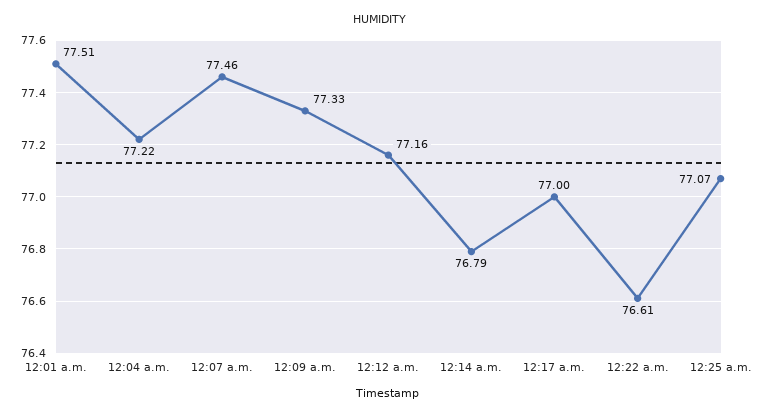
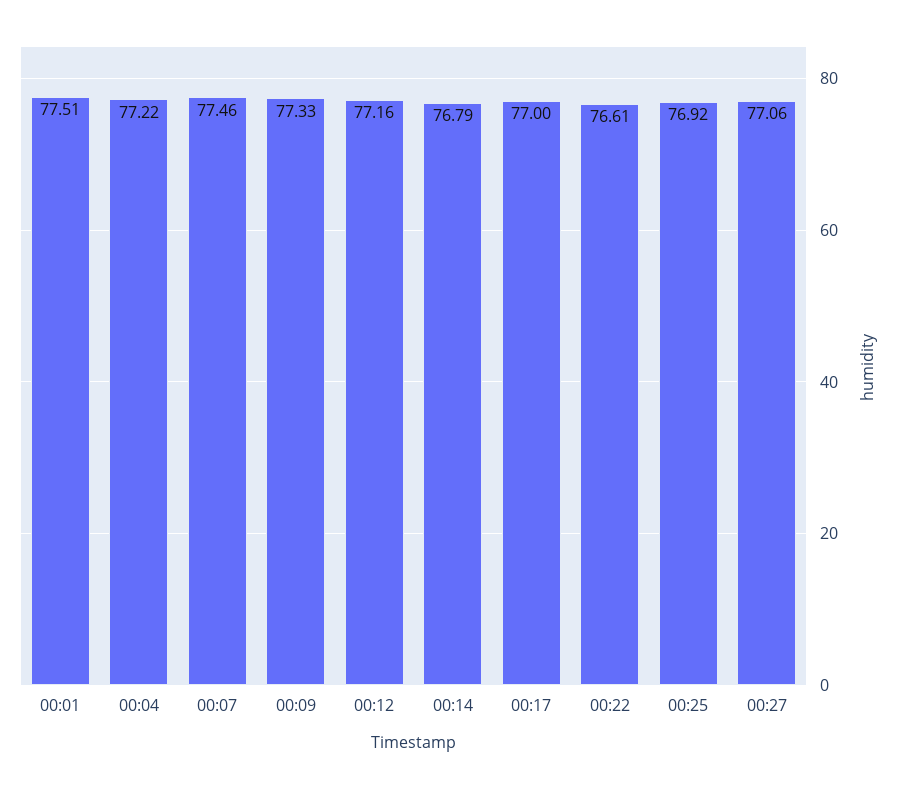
12:25 a.m.: 77.07 -> 76.92
00:27: none -> 77.06

